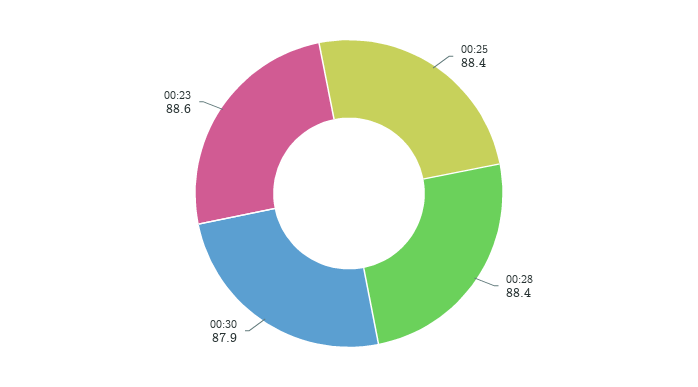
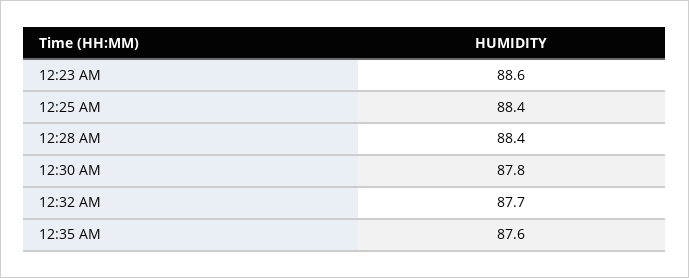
00:30: 87.9 -> 87.8
12:32 AM: none -> 87.7
12:35 AM: none -> 87.6

